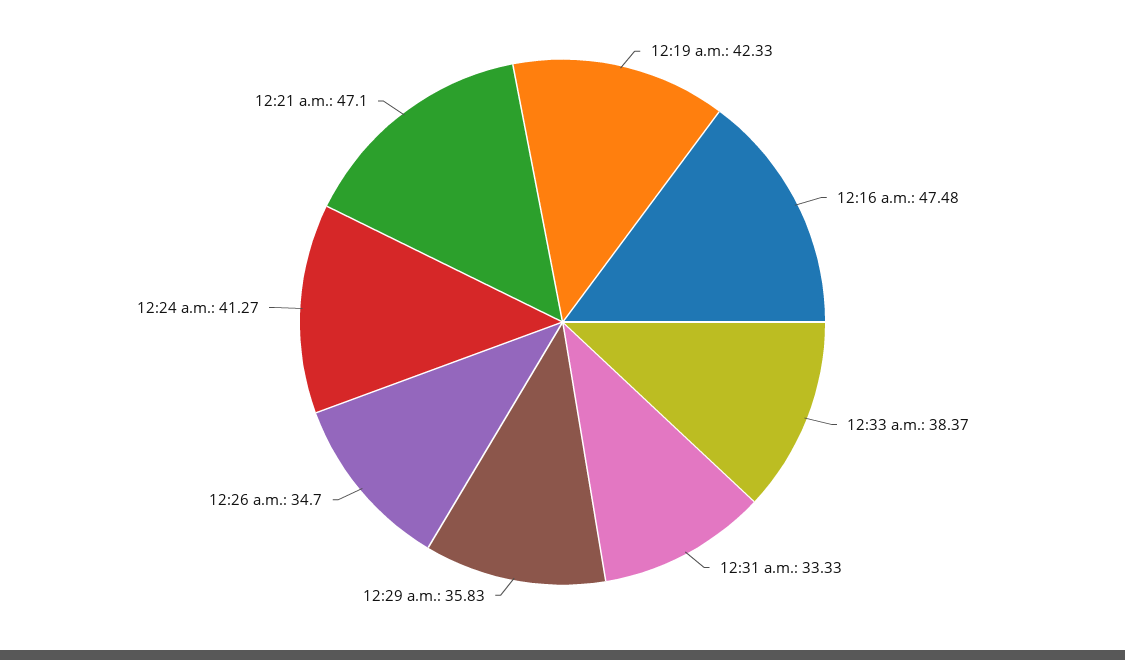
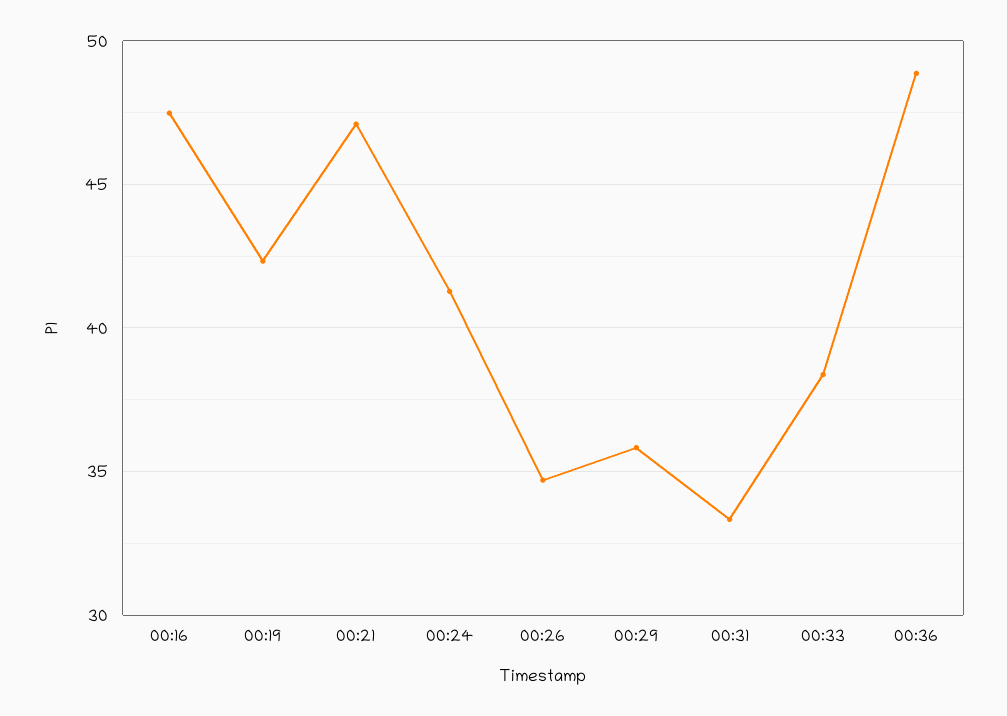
00:36: none -> 49

